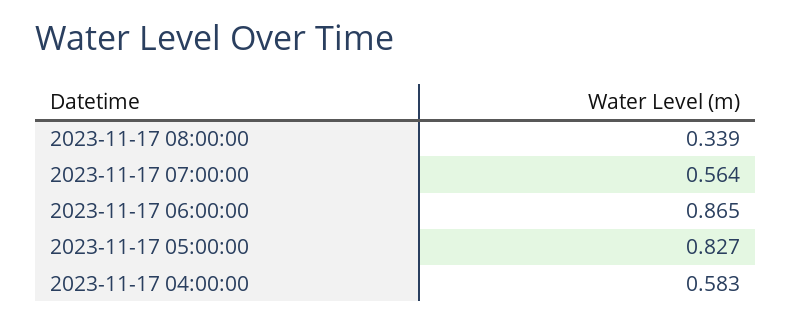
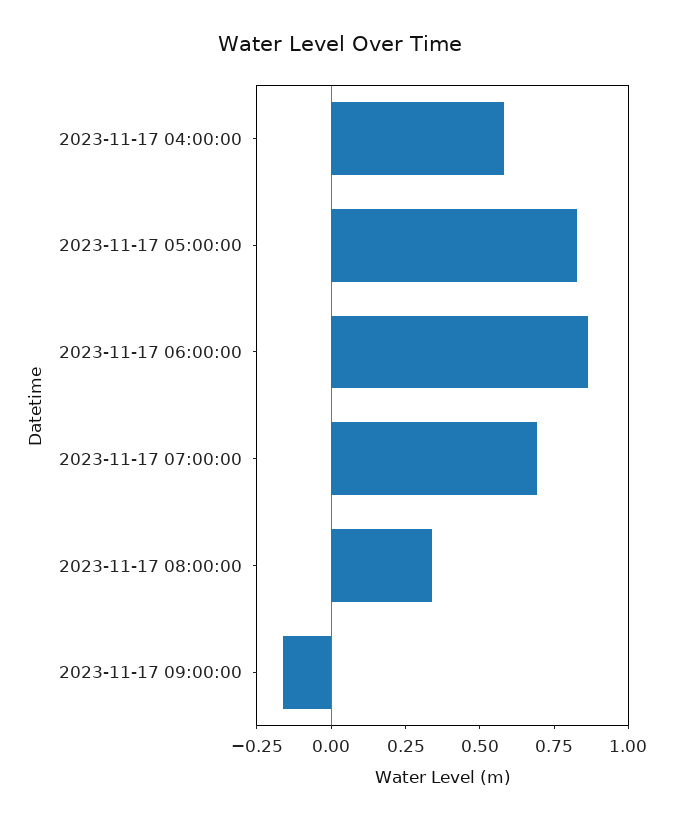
2023-11-17 07:00:00: 0.564 -> 0.7
2023-11-17 09:00:00: none -> -0.15

